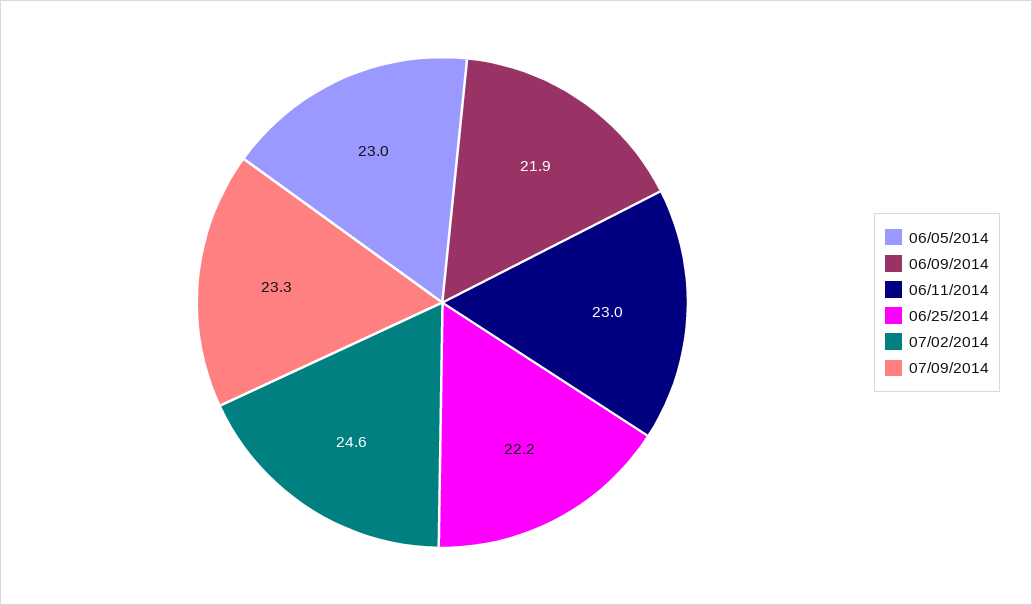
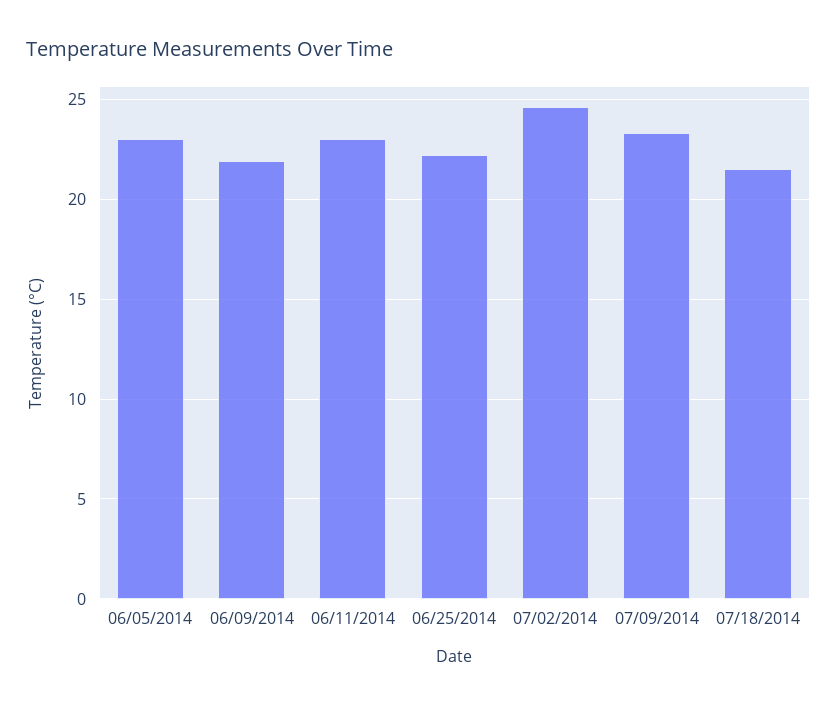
07/18/2014: none -> 21.5

